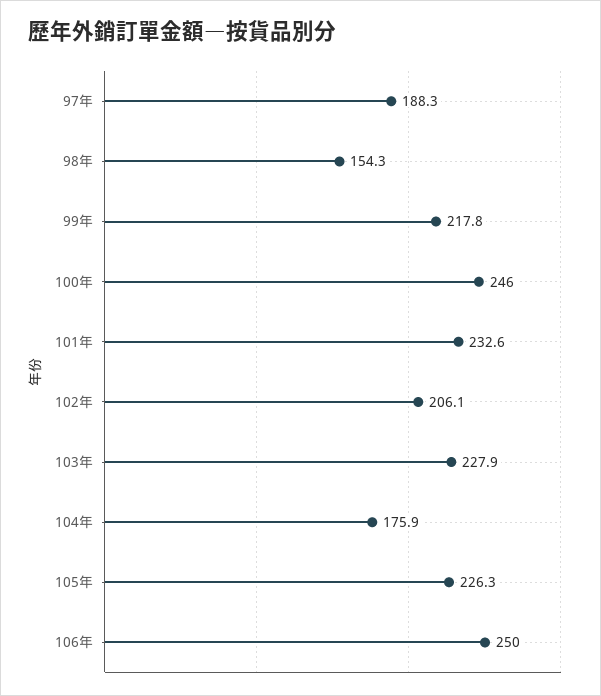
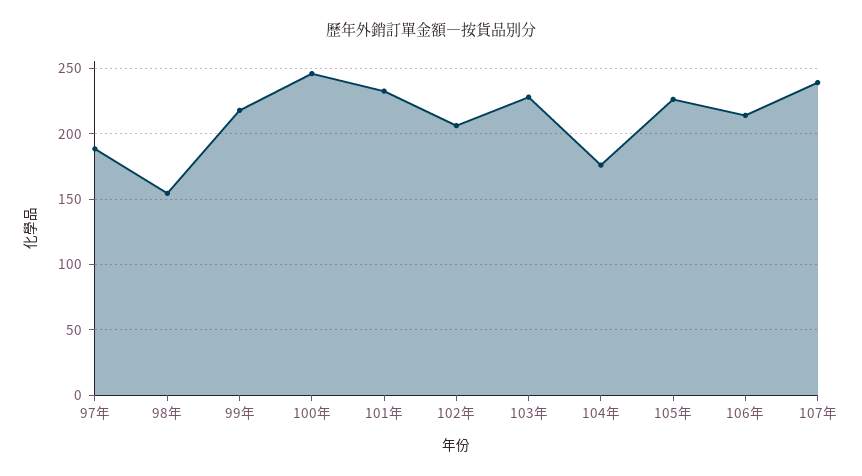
106年: 250 -> 215
107年: none -> 240

